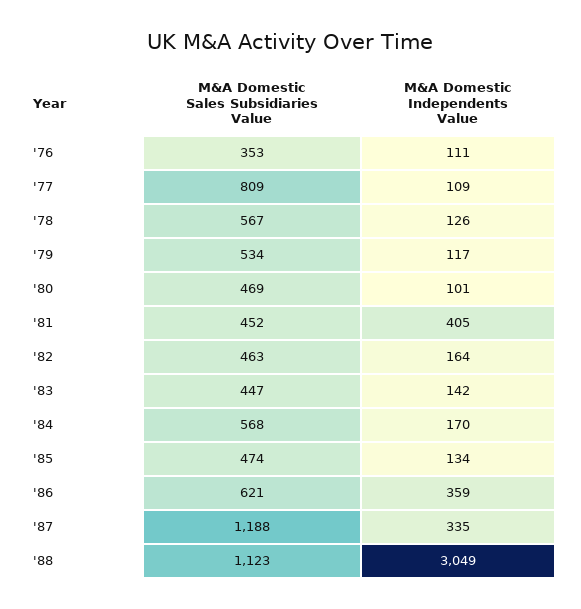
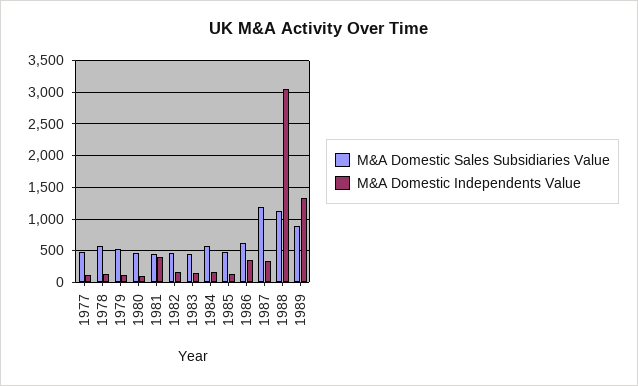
M&A Domestic Sales Subsidiaries Value, '76: 353 -> none
M&A Domestic Independents Value, '76: 111 -> none
M&A Domestic Sales Subsidiaries Value, '77: 809 -> 500
M&A Domestic Sales Subsidiaries Value, 1989: none -> 900
M&A Domestic Independents Value, 1989: none -> 1300

